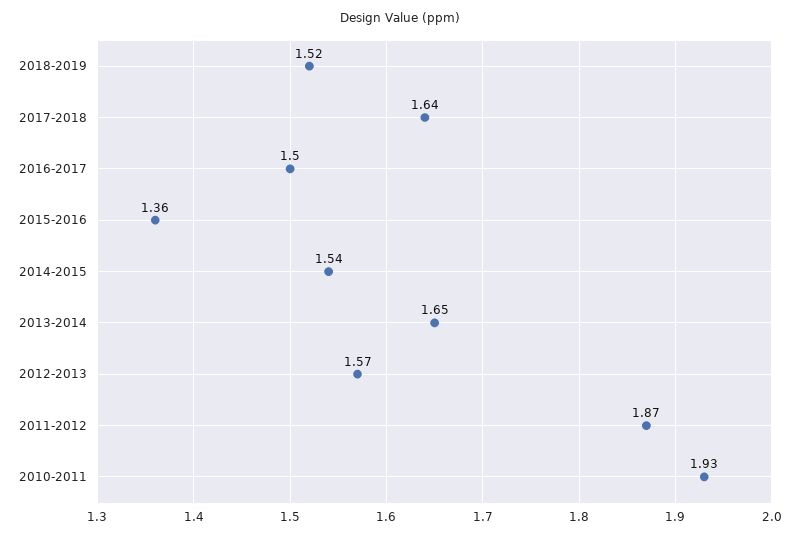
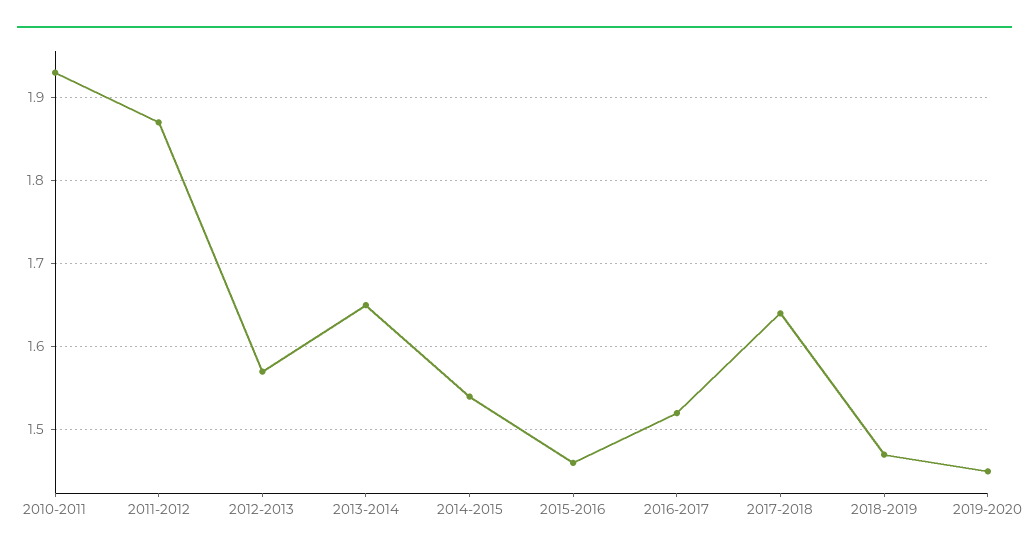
2018-2019: 1.52 -> 1.47
2016-2017: 1.5 -> 1.52
2015-2016: 1.36 -> 1.46
2019-2020: none -> 1.45

